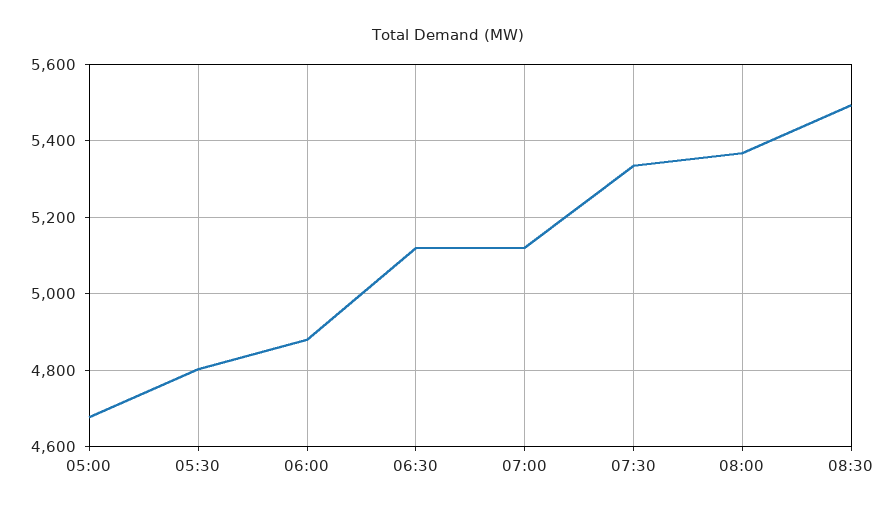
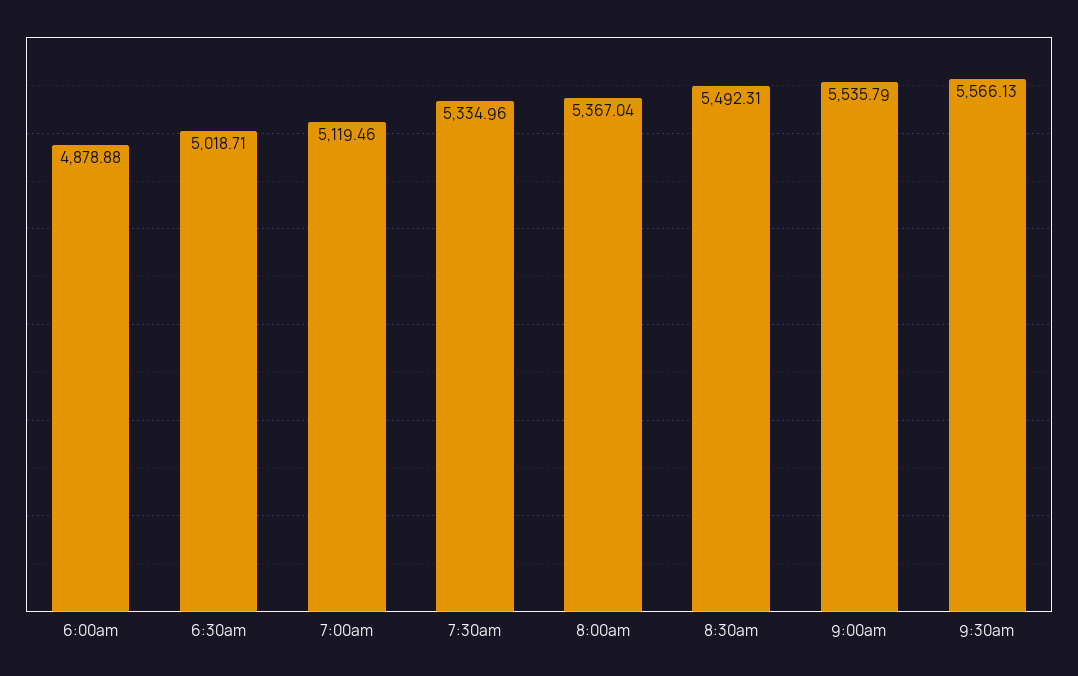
05:00: 4680 -> none
05:30: 4800 -> none
06:30: 5120 -> 5018.71
9:00am: none -> 5535.79
9:30am: none -> 5566.13

